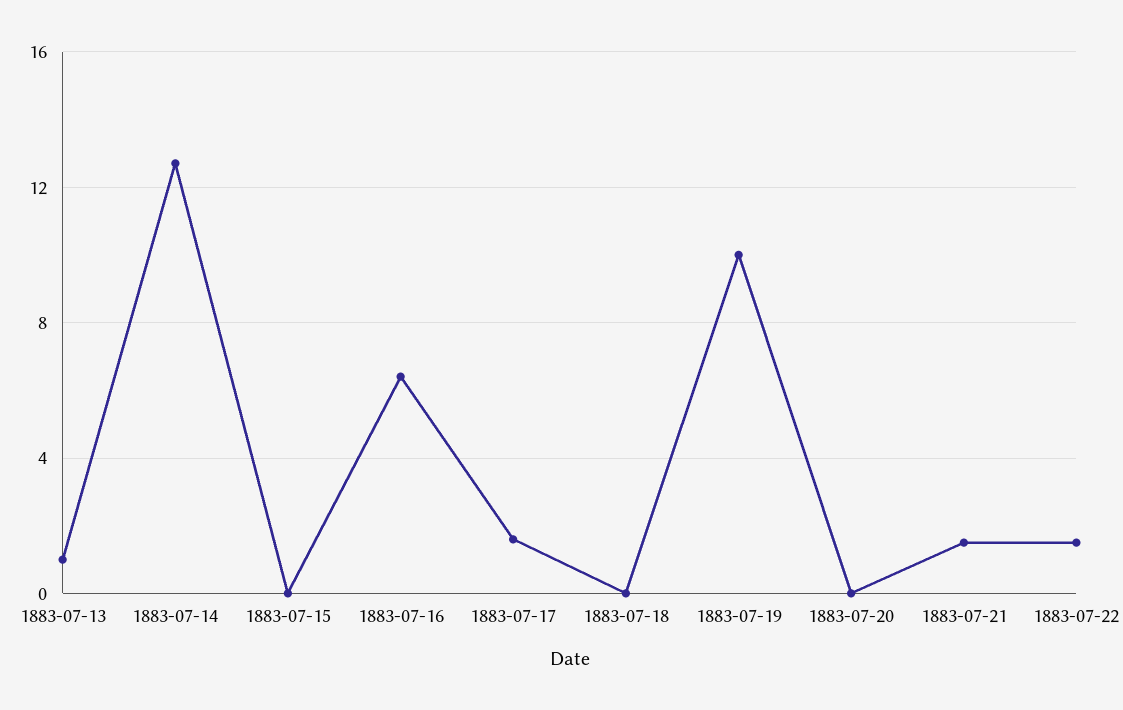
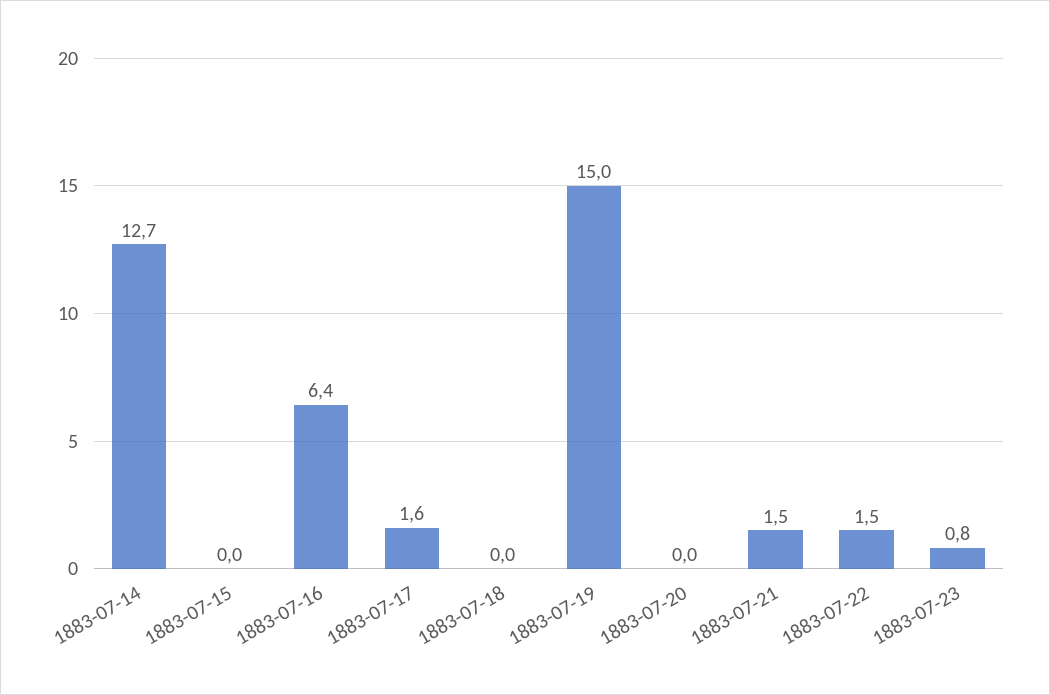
1883-07-13: 1 -> none
1883-07-19: 10 -> 15
1883-07-23: none -> 0.8

